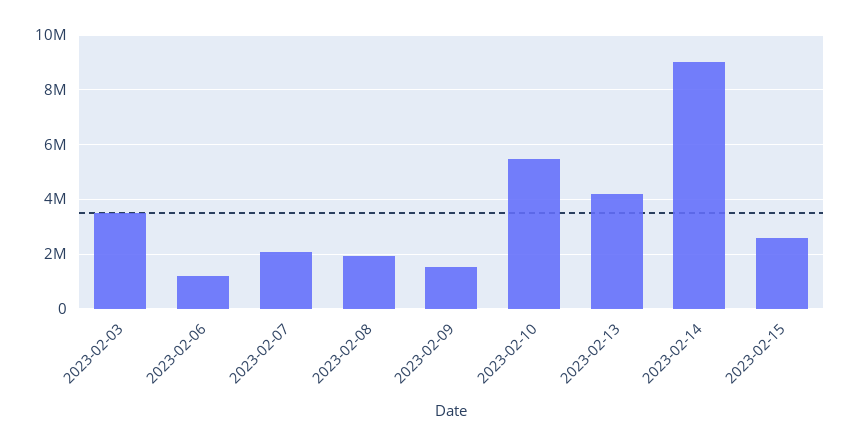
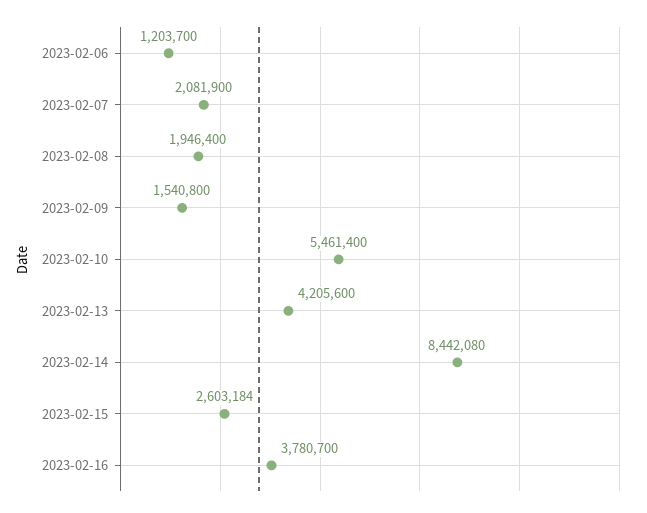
2023-02-03: 3500000 -> none
2023-02-14: 9000000 -> 8442080
2023-02-16: none -> 3780700

